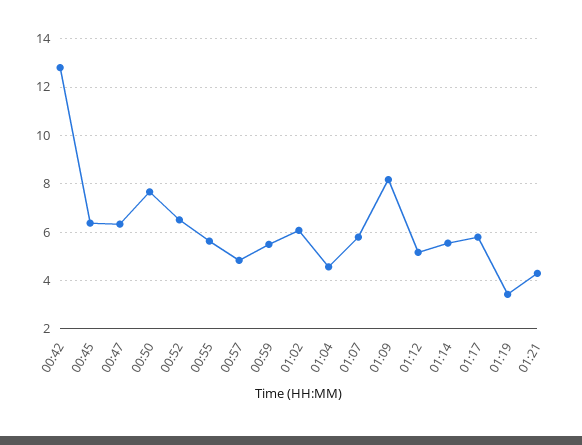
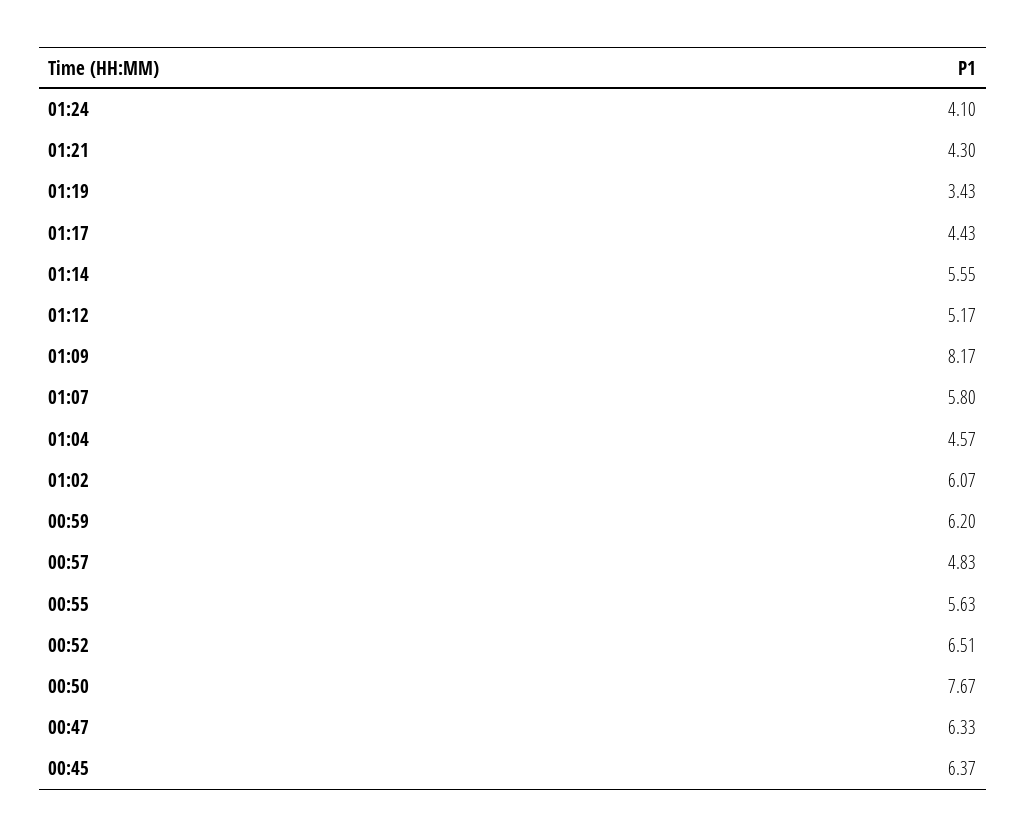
00:42: 12.75 -> none
00:59: 5.5 -> 6.2
01:17: 5.75 -> 4.43
01:24: none -> 4.1

